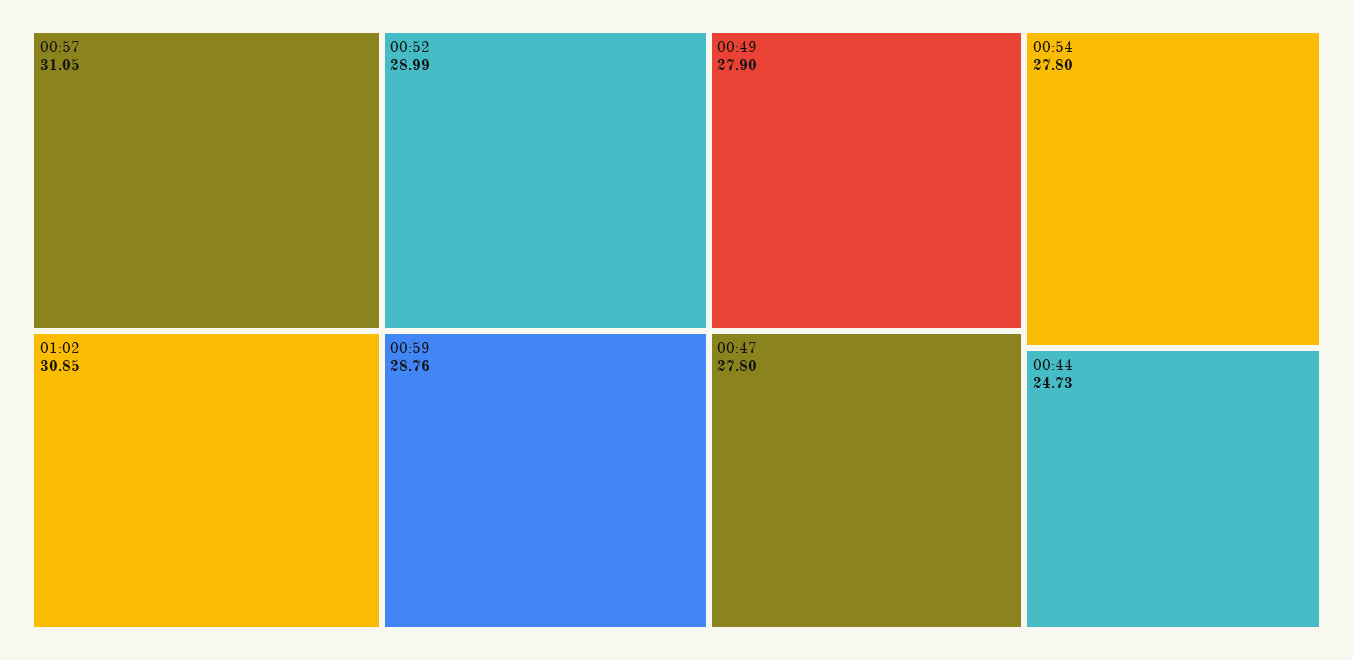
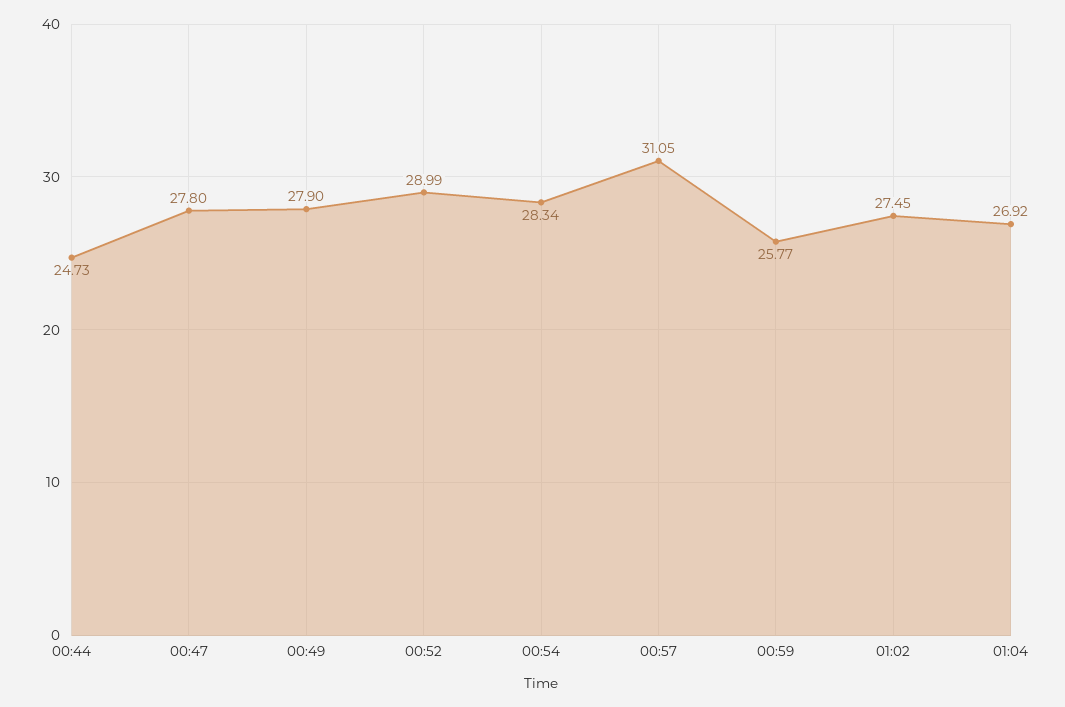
01:02: 30.85 -> 27.45
00:59: 28.76 -> 25.77
00:54: 27.8 -> 28.34
01:04: none -> 26.92

